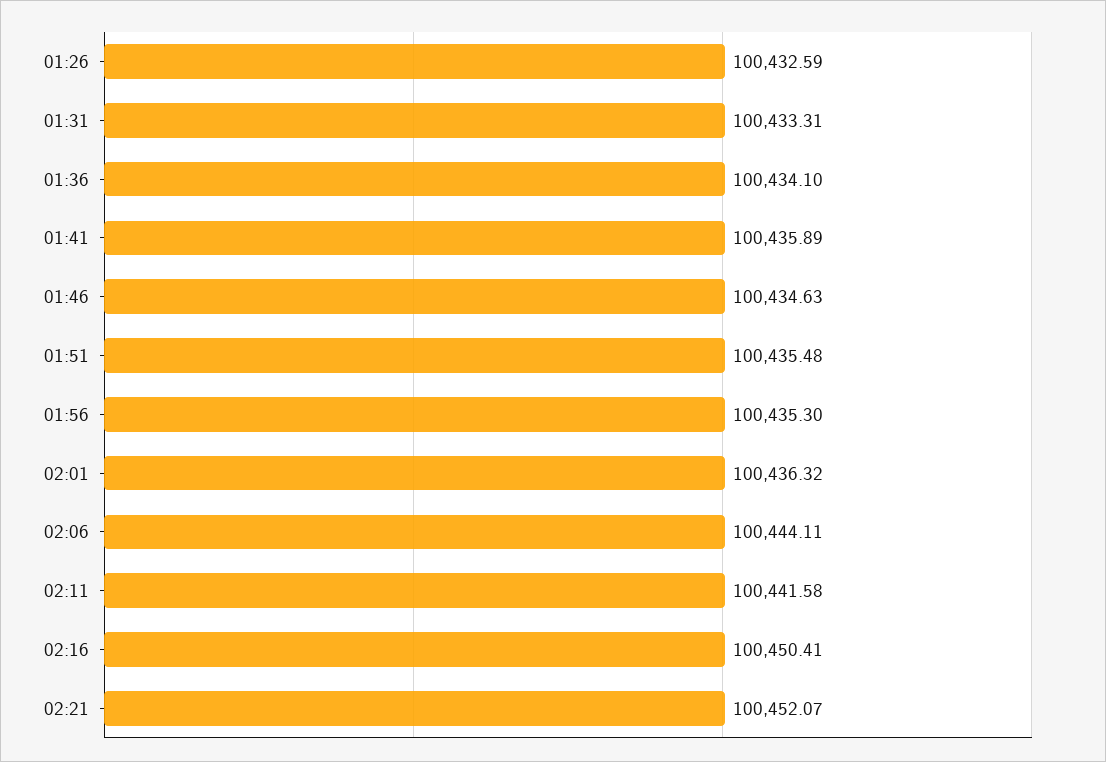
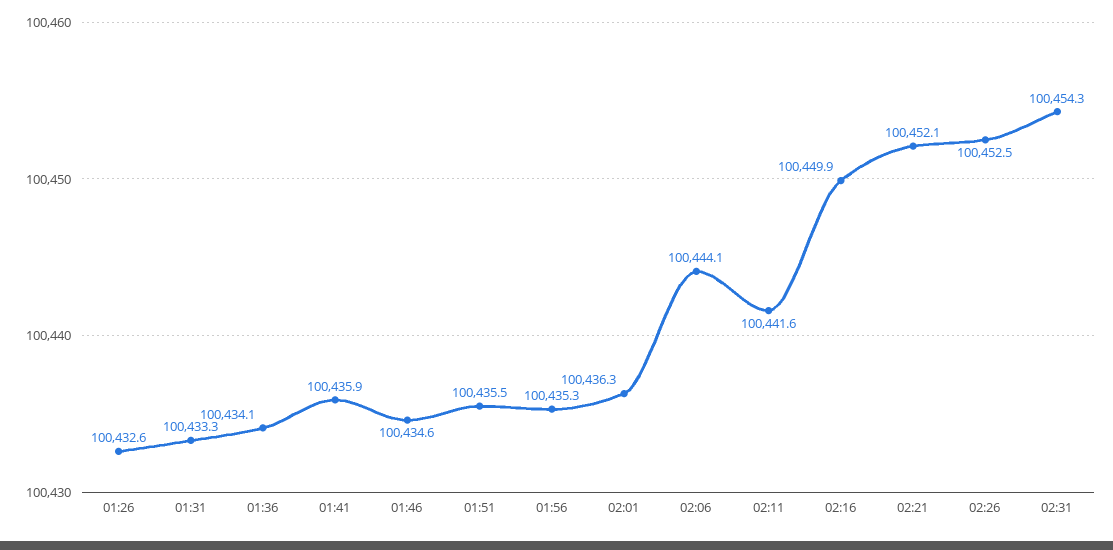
02:16: 100450.41 -> 100449.9
02:26: none -> 100452.5
02:31: none -> 100454.3

